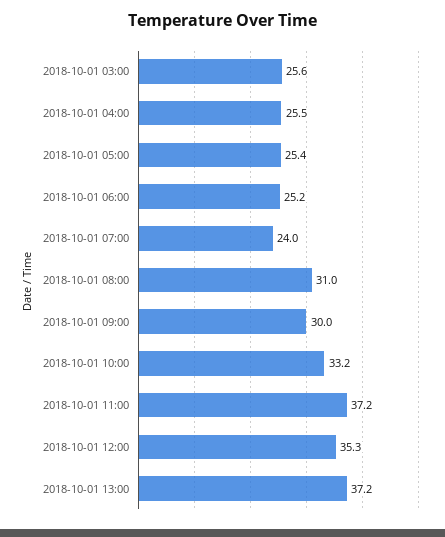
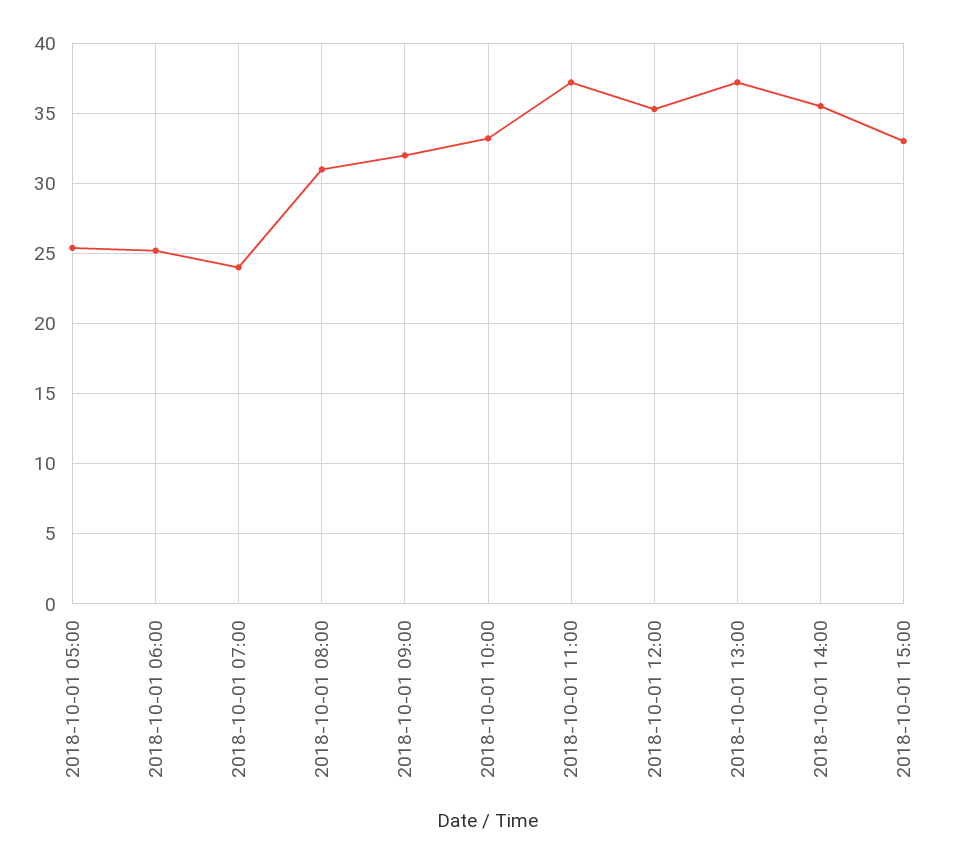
2018-10-01 03:00: 25.6 -> none
2018-10-01 04:00: 25.5 -> none
2018-10-01 09:00: 30 -> 32
2018-10-01 14:00: none -> 35.5
2018-10-01 15:00: none -> 33

